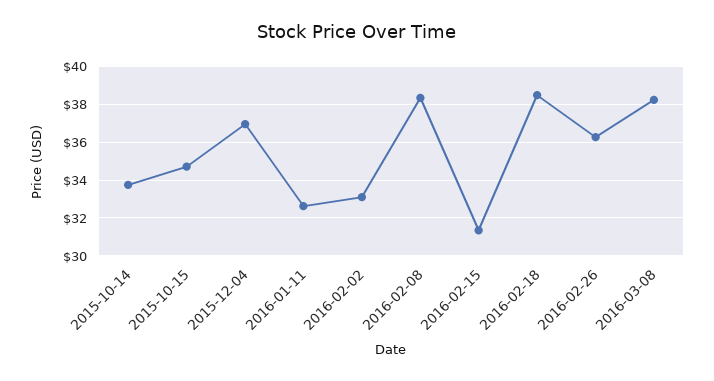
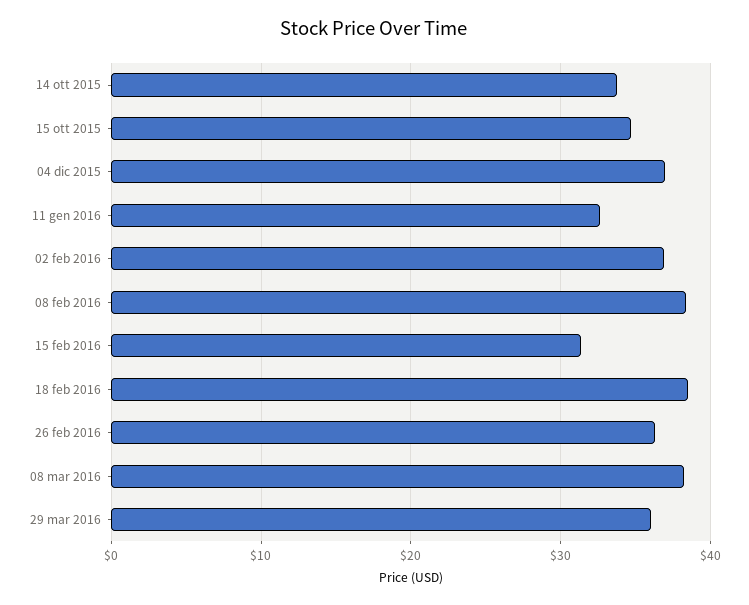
2016-02-02: 33 -> 37
29 mar 2016: none -> 36

